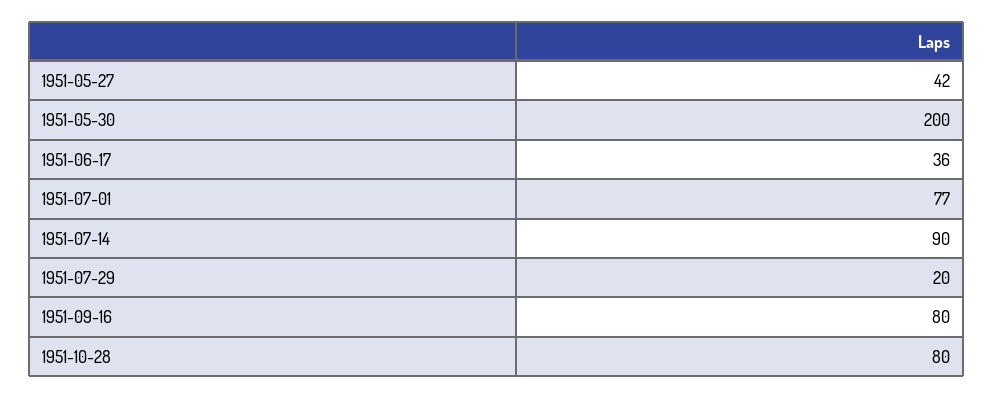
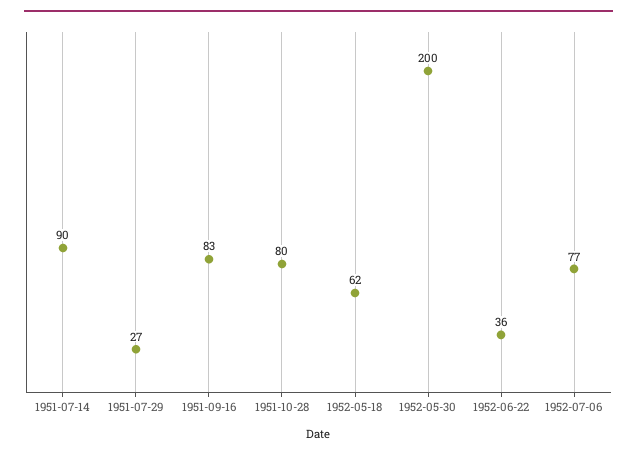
1951-05-27: 42 -> none
1951-05-30: 200 -> none
1951-06-17: 36 -> none
1951-07-01: 77 -> none
1951-07-29: 20 -> 27
1951-09-16: 80 -> 83
1952-05-18: none -> 62
1952-05-30: none -> 200
1952-06-22: none -> 36
1952-07-06: none -> 77

